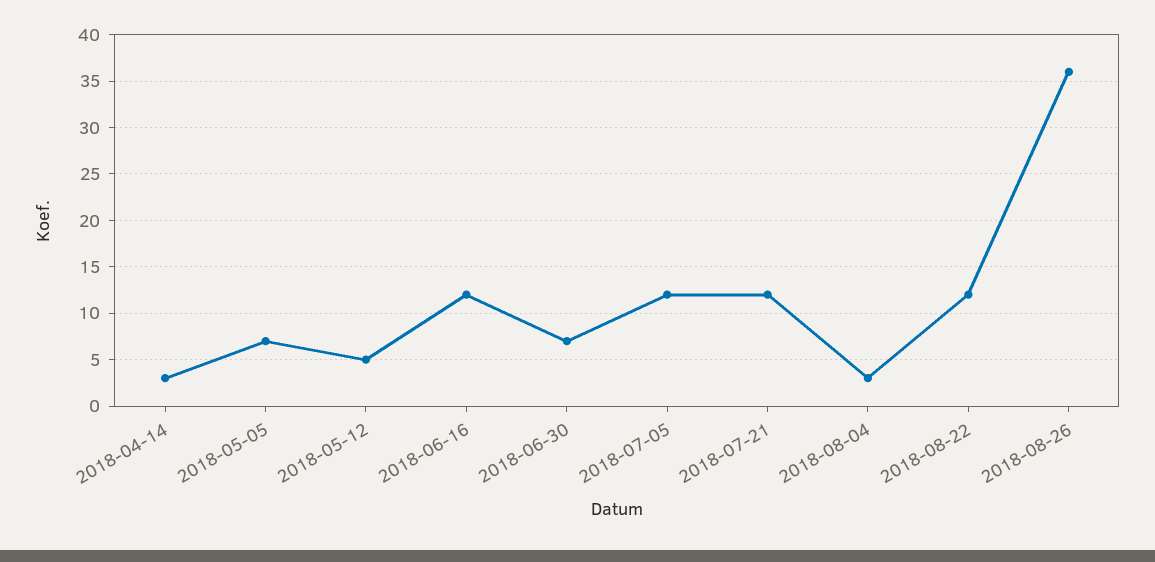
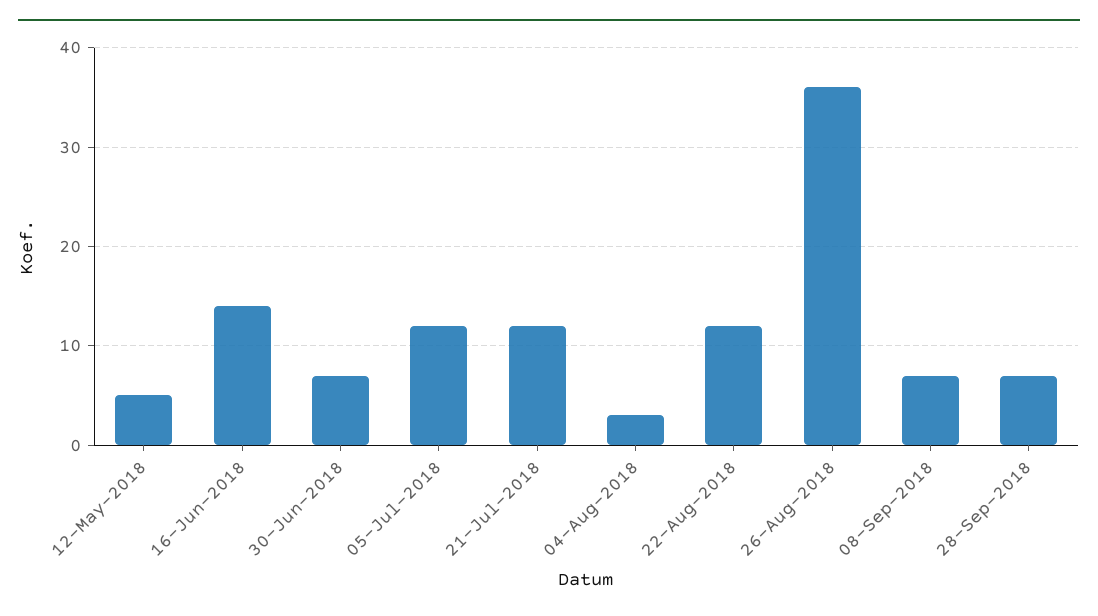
2018-04-14: 3 -> none
2018-05-05: 7 -> none
2018-06-16: 12 -> 14
08-Sep-2018: none -> 7
28-Sep-2018: none -> 7

